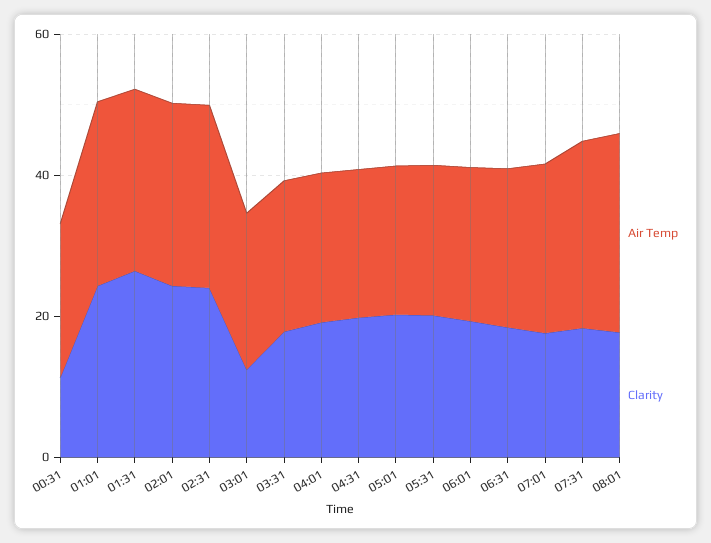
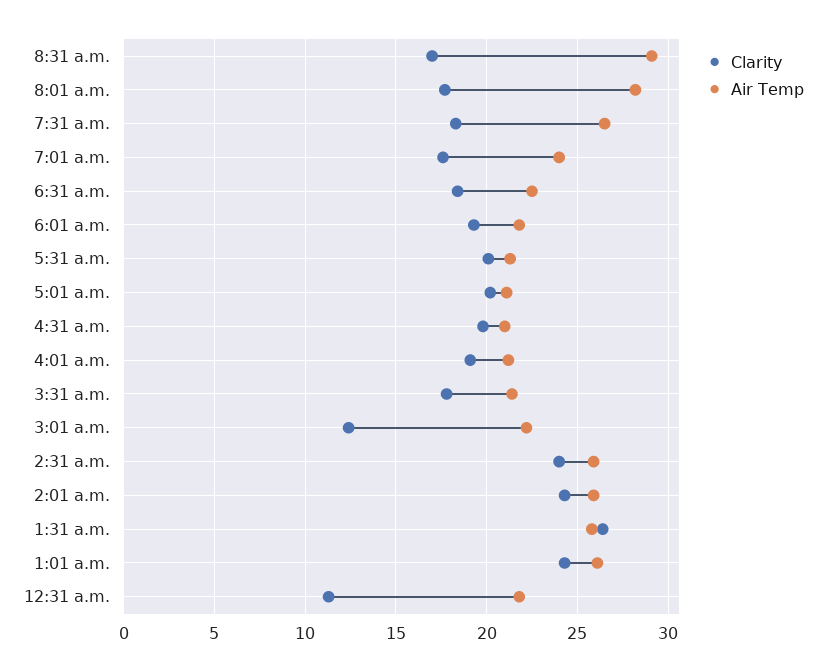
Clarity, 8:31 a.m.: none -> 17
Air Temp, 8:31 a.m.: none -> 29

